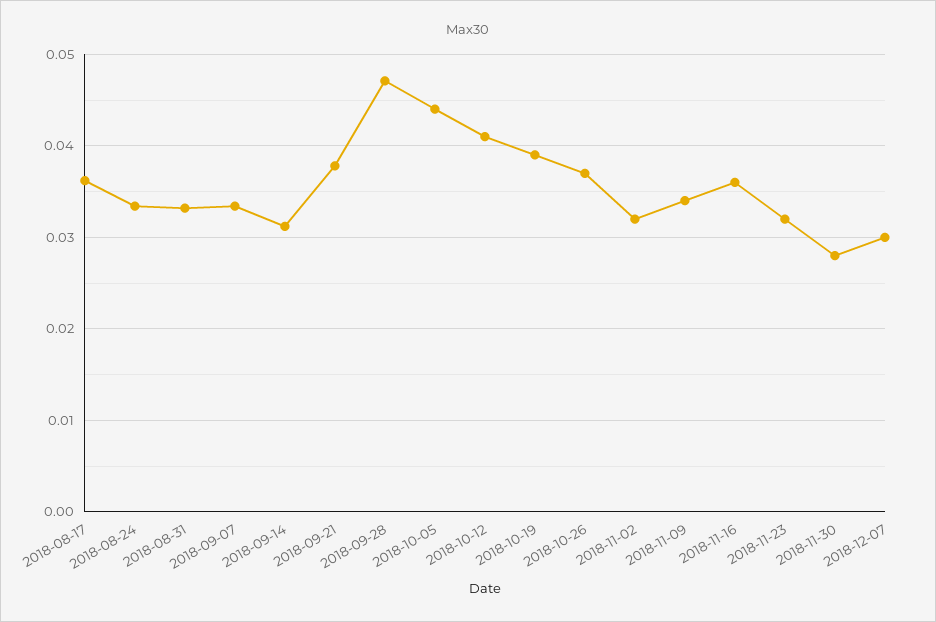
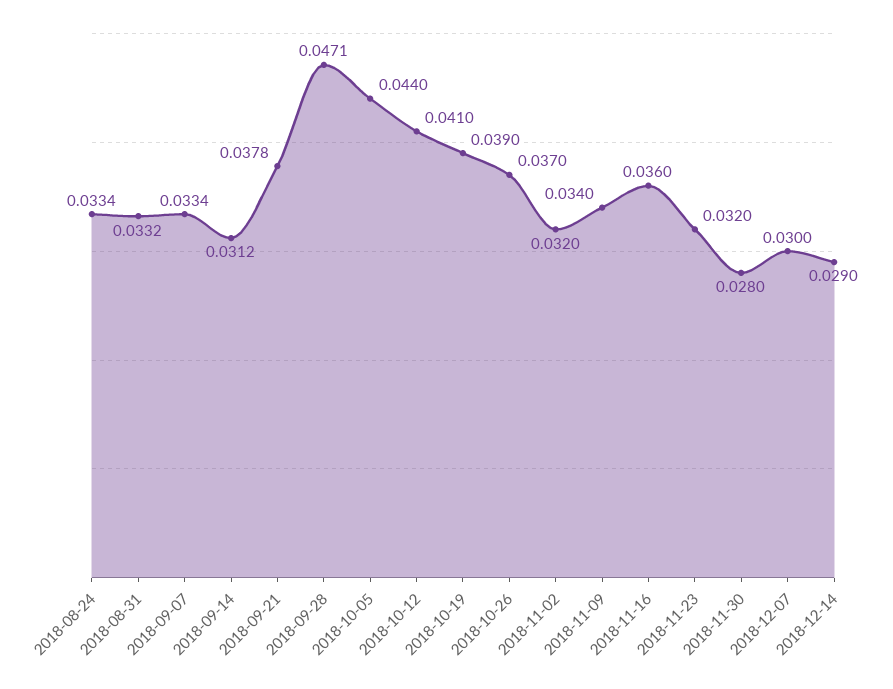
2018-08-17: 0.036 -> none
2018-12-14: none -> 0.029

